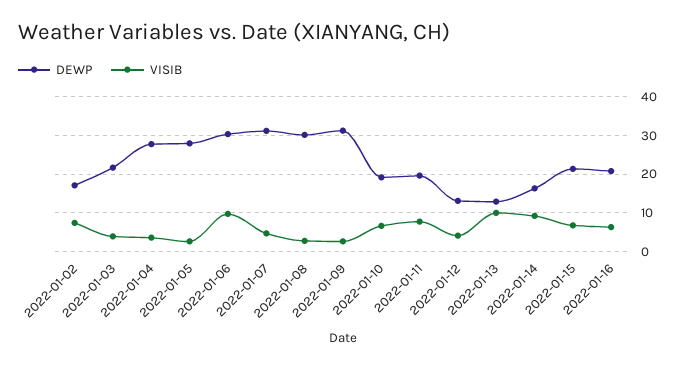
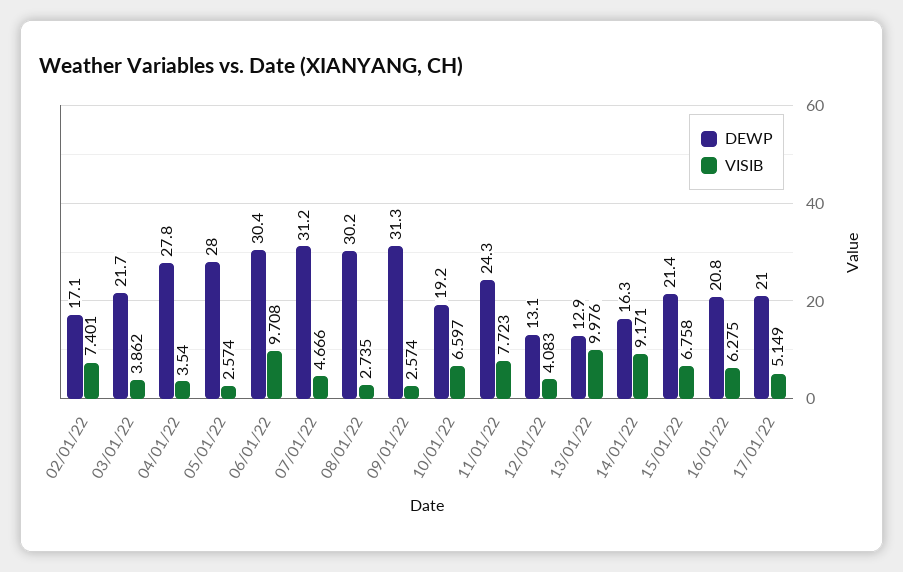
DEWP, 2022-01-11: 20 -> 24.3
DEWP, 17/01/22: none -> 21
VISIB, 17/01/22: none -> 5.149

